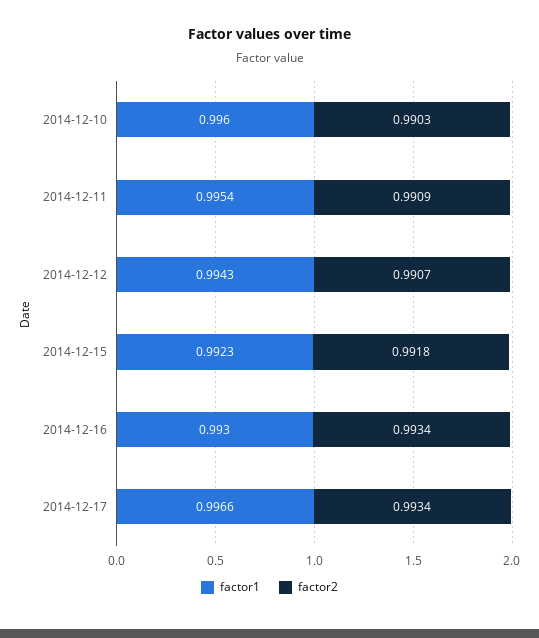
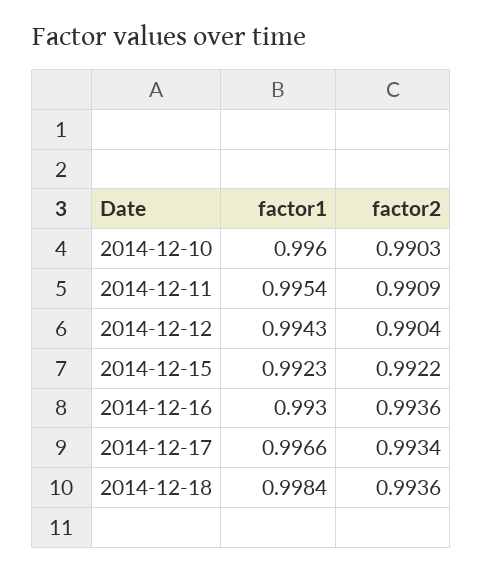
factor2, 2014-12-12: 0.9907 -> 0.9904
factor2, 2014-12-15: 0.9918 -> 0.9922
factor2, 2014-12-16: 0.9934 -> 0.9936
factor1, 2014-12-18: none -> 0.9984
factor2, 2014-12-18: none -> 0.9936

